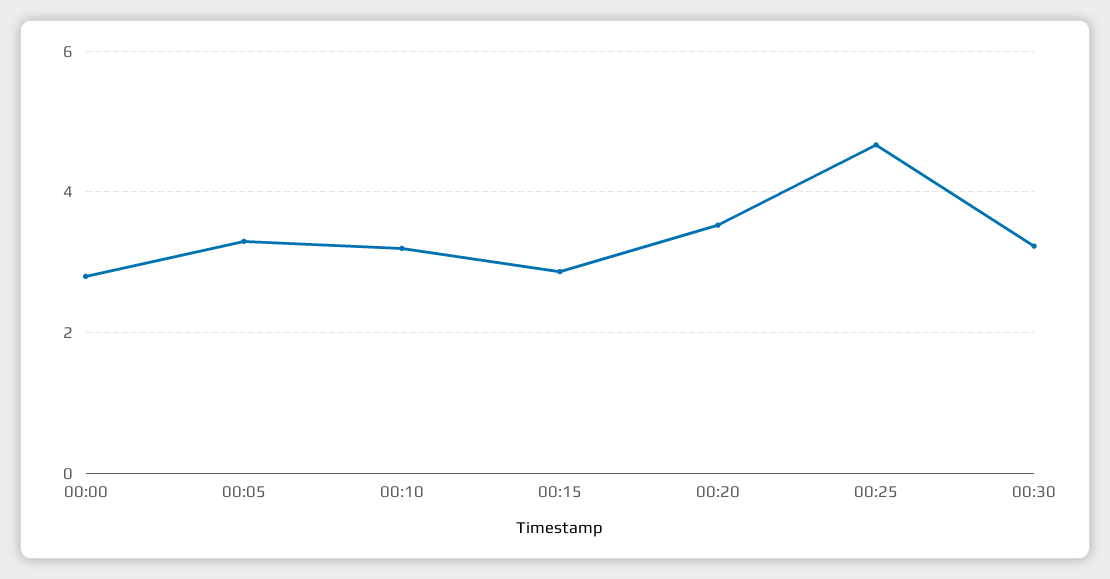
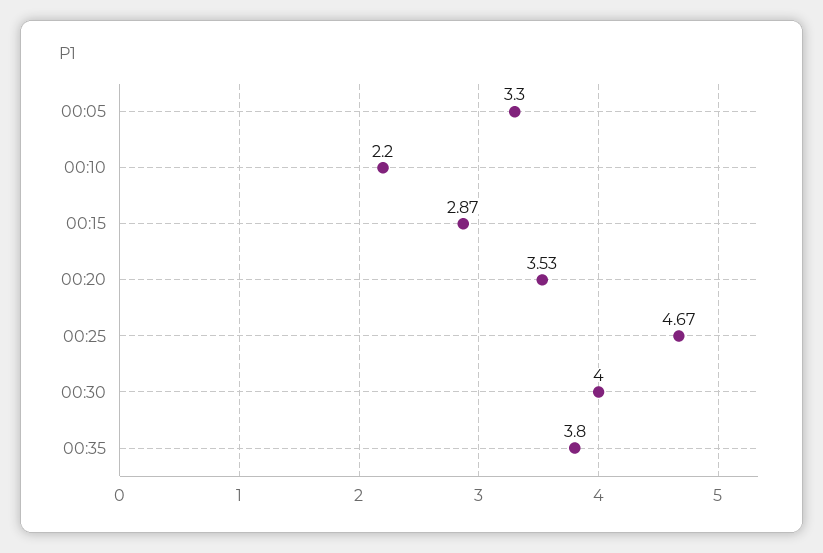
00:00: 2.8 -> none
00:10: 3.2 -> 2.2
00:30: 3.2 -> 4
00:35: none -> 3.8

